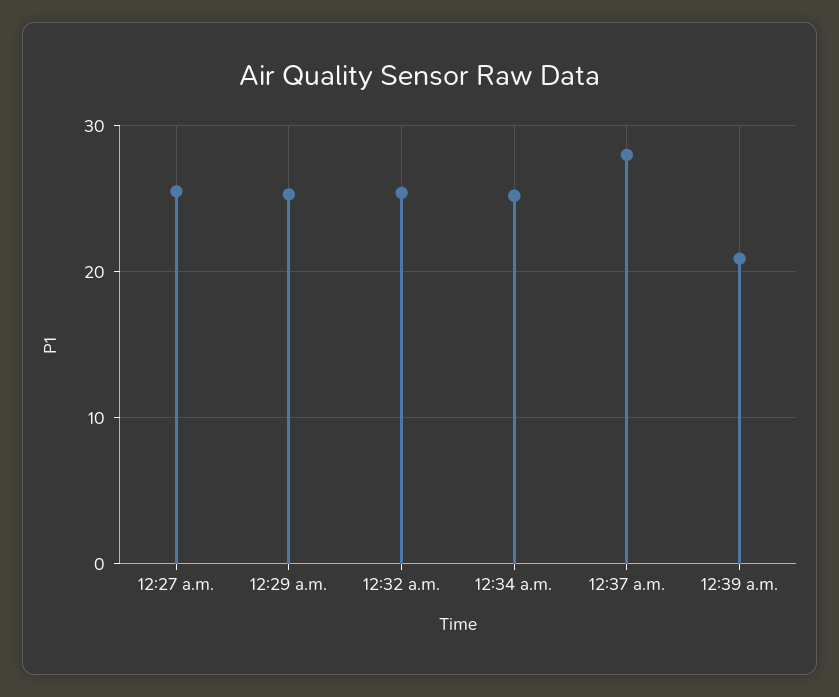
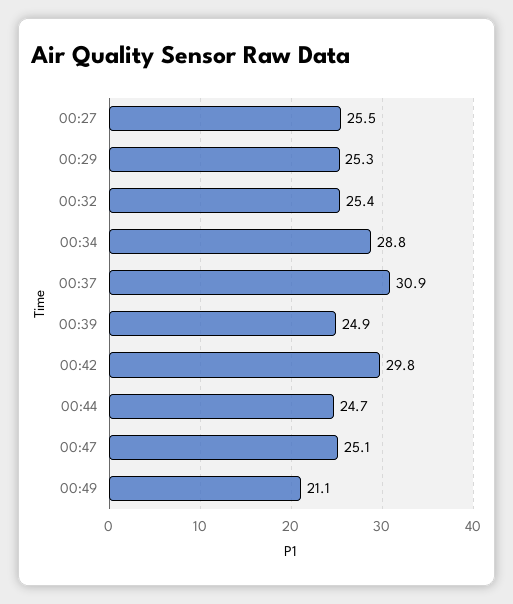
12:34 a.m.: 25 -> 28.8
12:37 a.m.: 28 -> 30.9
12:39 a.m.: 21 -> 24.9
00:42: none -> 29.8
00:44: none -> 24.7
00:47: none -> 25.1
00:49: none -> 21.1

